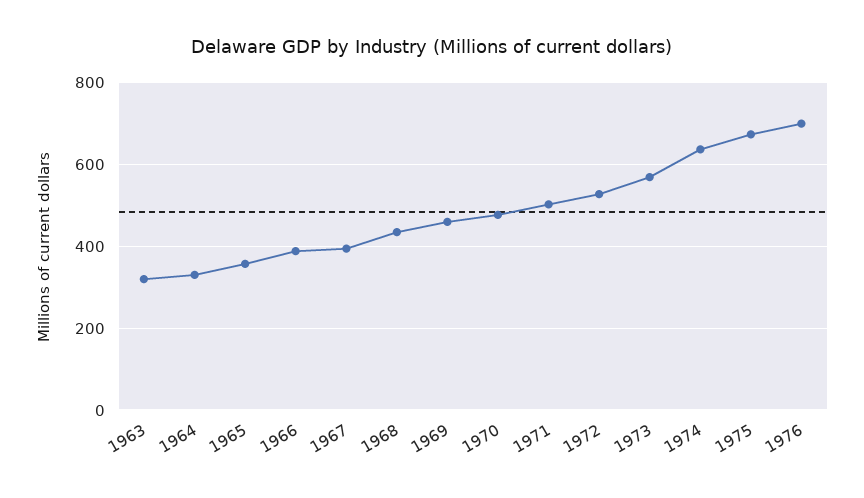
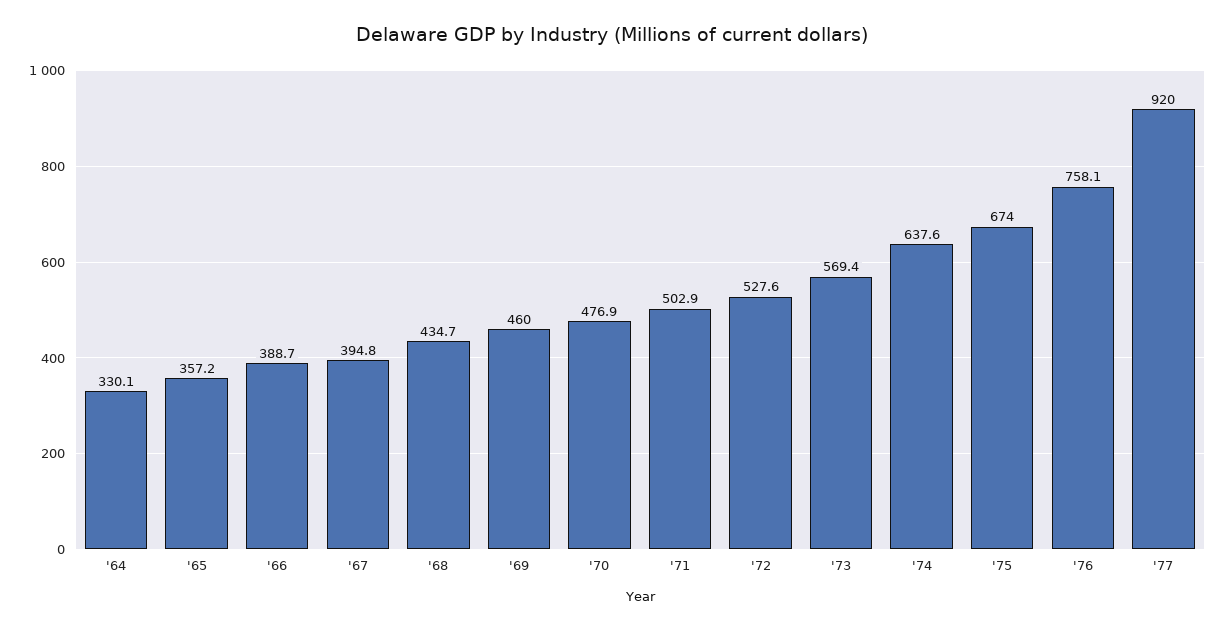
1963: 320 -> none
1976: 700 -> 758.1
'77: none -> 920

